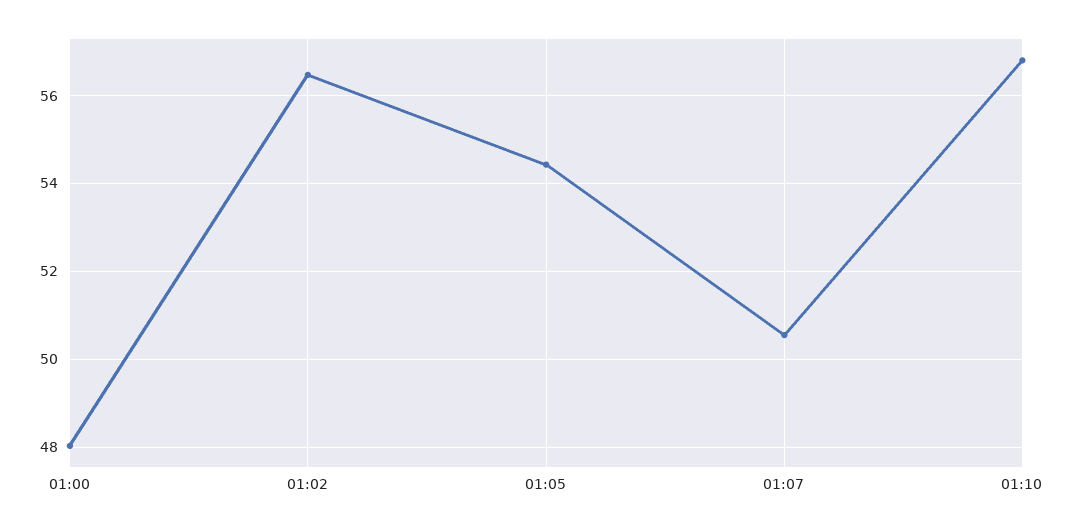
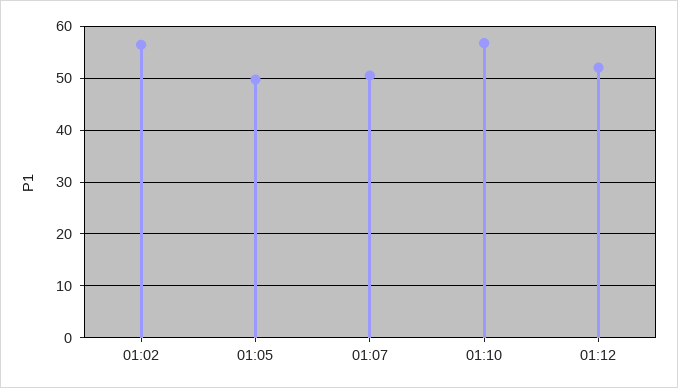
01:00: 48 -> none
01:05: 54.4 -> 50
01:12: none -> 52

